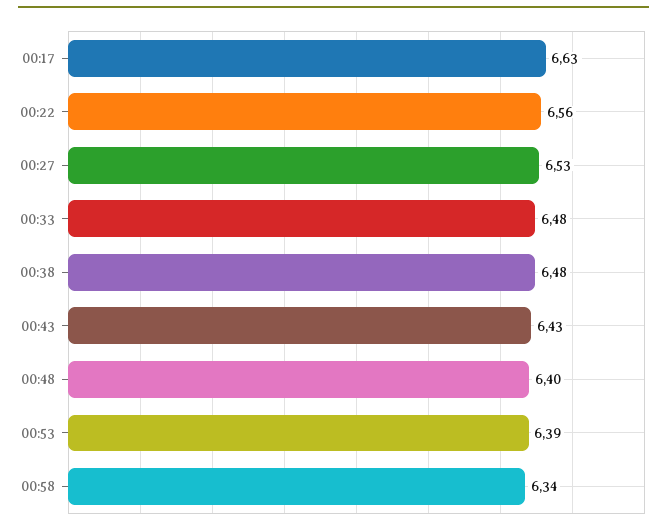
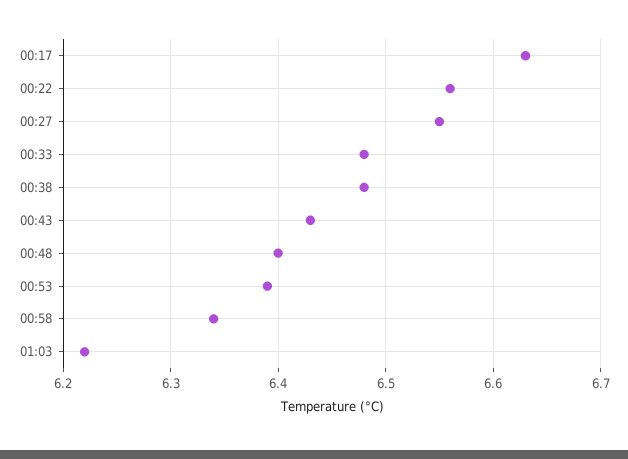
00:27: 6.53 -> 6.55
01:03: none -> 6.22

